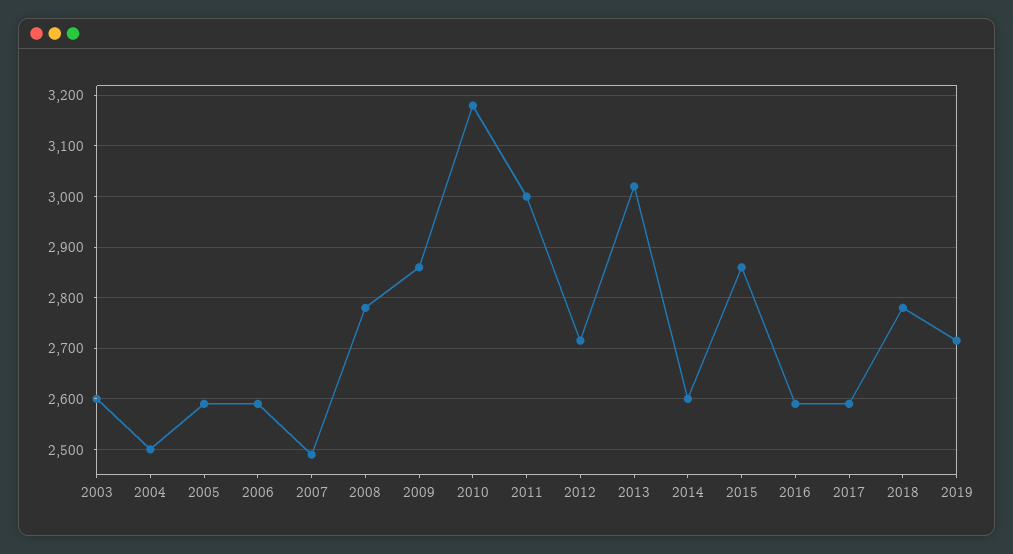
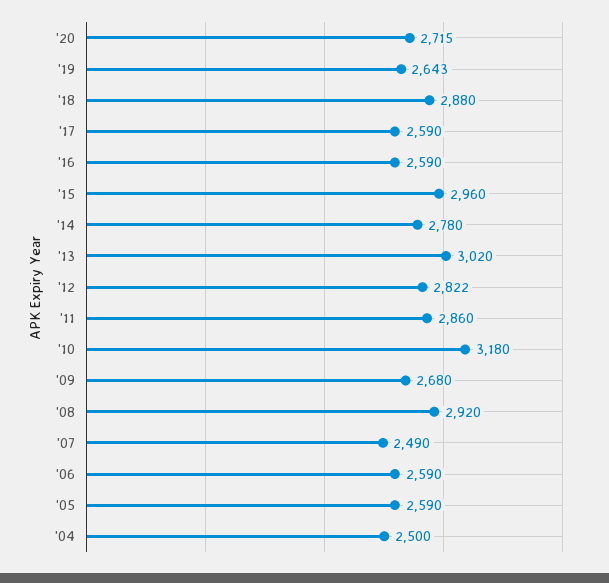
2003: 2600 -> none
2008: 2780 -> 2920
2009: 2860 -> 2680
2011: 3000 -> 2860
2012: 2720 -> 2822
2014: 2600 -> 2780
2015: 2860 -> 2960
2018: 2780 -> 2880
2019: 2720 -> 2643
'20: none -> 2715

